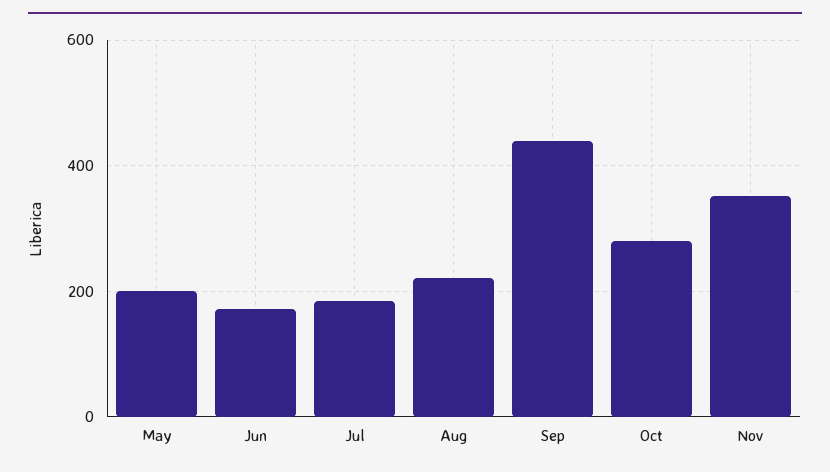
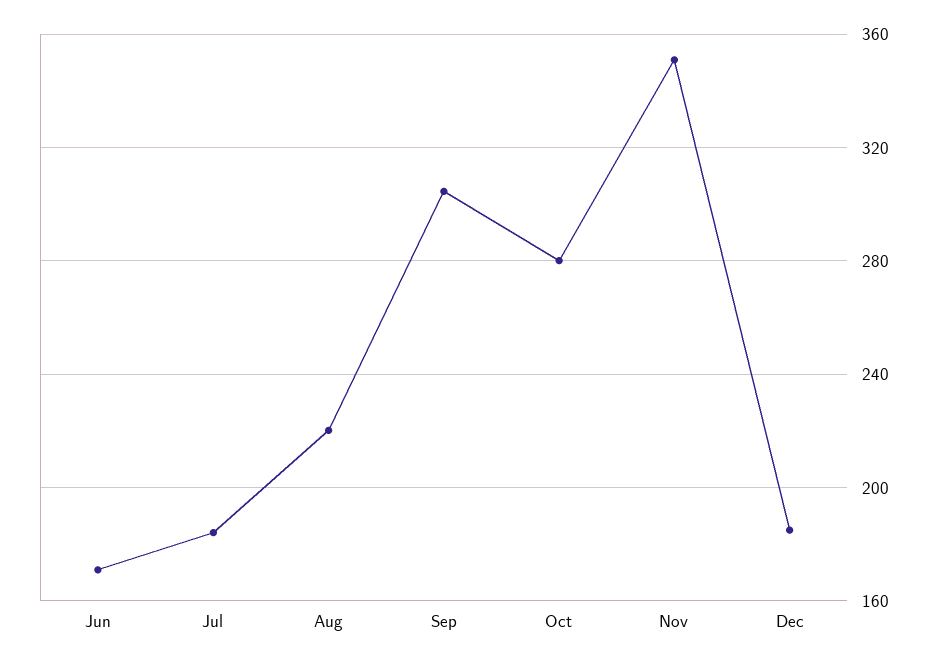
May: 200 -> none
Sep: 440 -> 305
Dec: none -> 185

